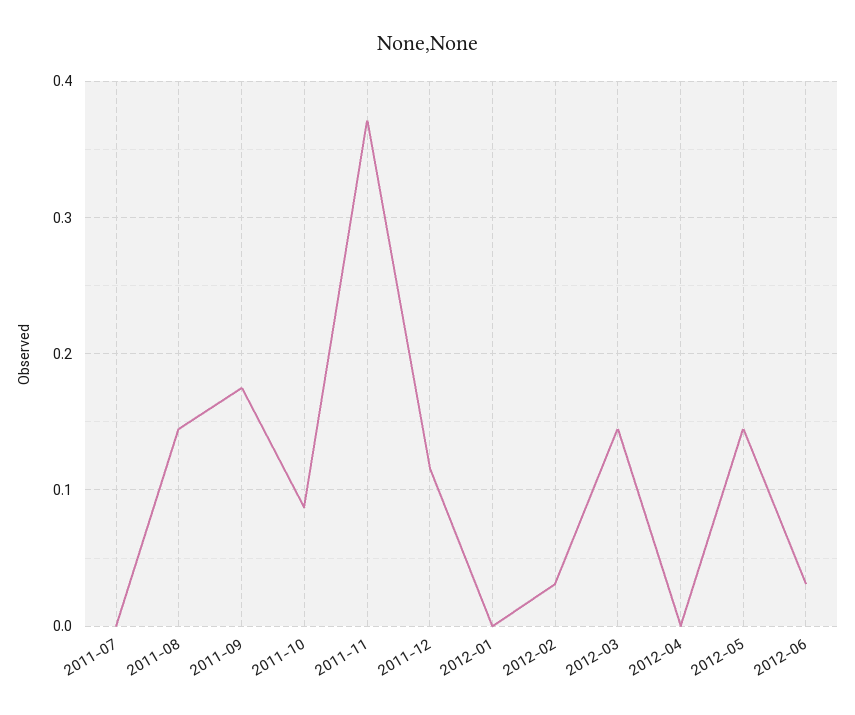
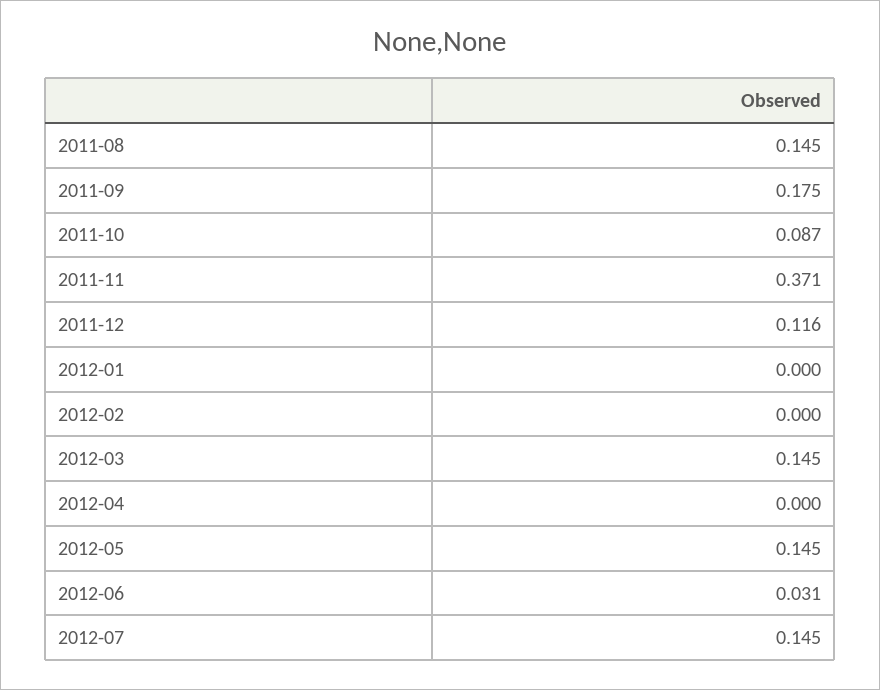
2011-07: 0 -> none
2012-02: 0.03 -> 0
2012-07: none -> 0.145

